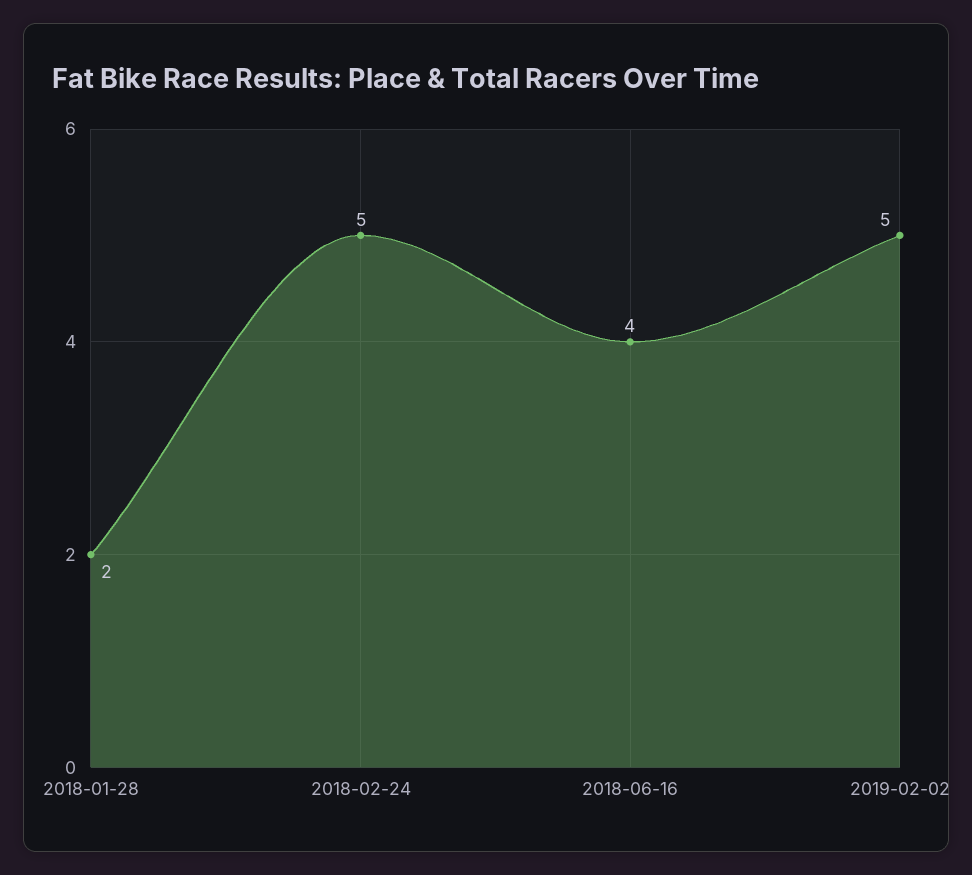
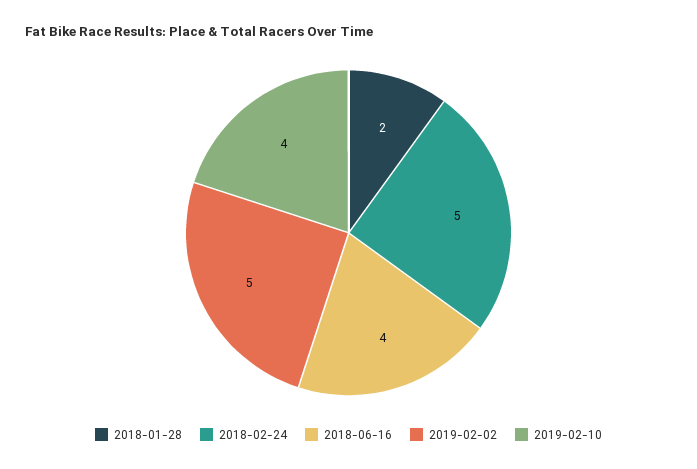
2019-02-10: none -> 4

